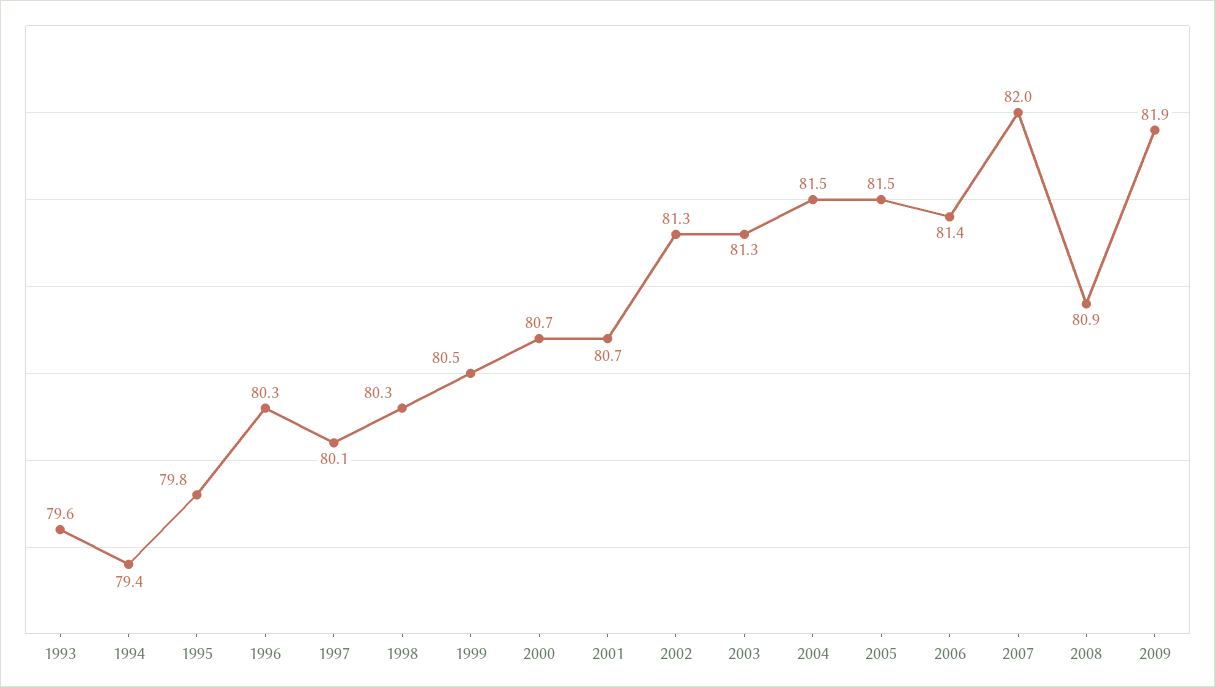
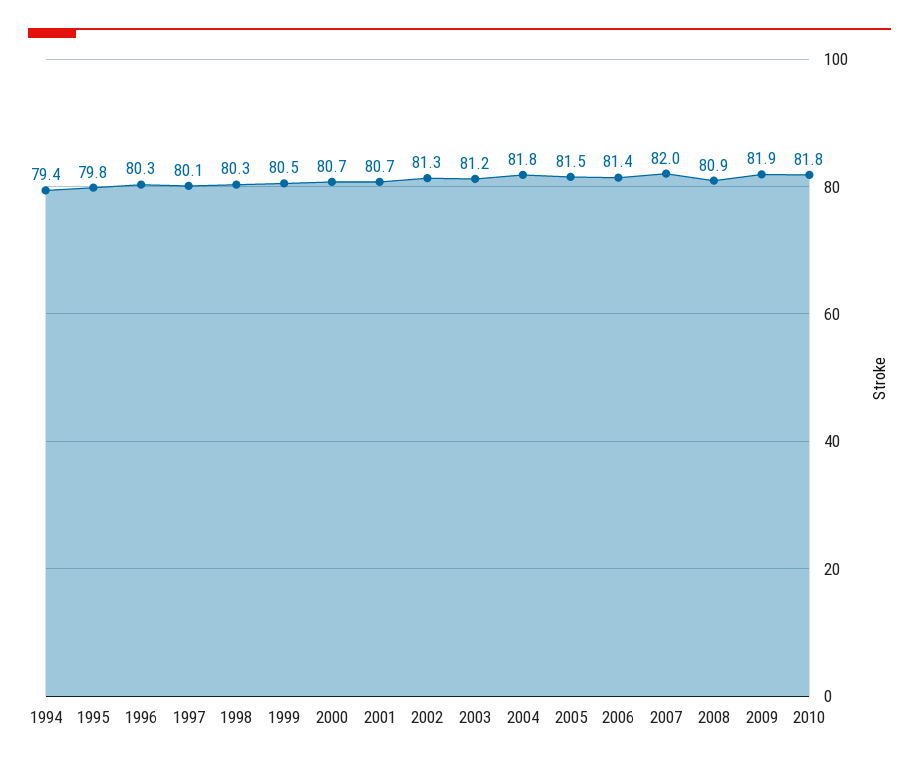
1993: 79.6 -> none
2003: 81.3 -> 81.2
2004: 81.5 -> 81.8
2010: none -> 81.8

